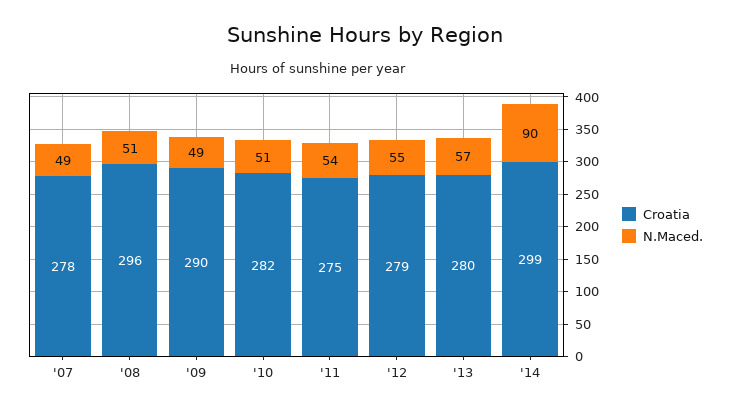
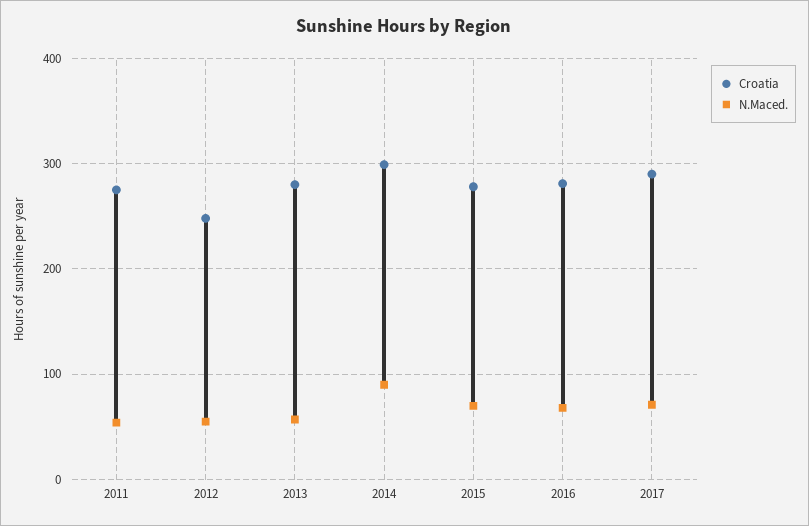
Croatia, '07: 278 -> none
N.Maced., '07: 49 -> none
Croatia, '08: 296 -> none
N.Maced., '08: 51 -> none
Croatia, '09: 290 -> none
N.Maced., '09: 49 -> none
Croatia, '10: 282 -> none
N.Maced., '10: 51 -> none
Croatia, '12: 279 -> 250
Croatia, 2015: none -> 280
N.Maced., 2015: none -> 70
Croatia, 2016: none -> 280
N.Maced., 2016: none -> 70
Croatia, 2017: none -> 290
N.Maced., 2017: none -> 70

